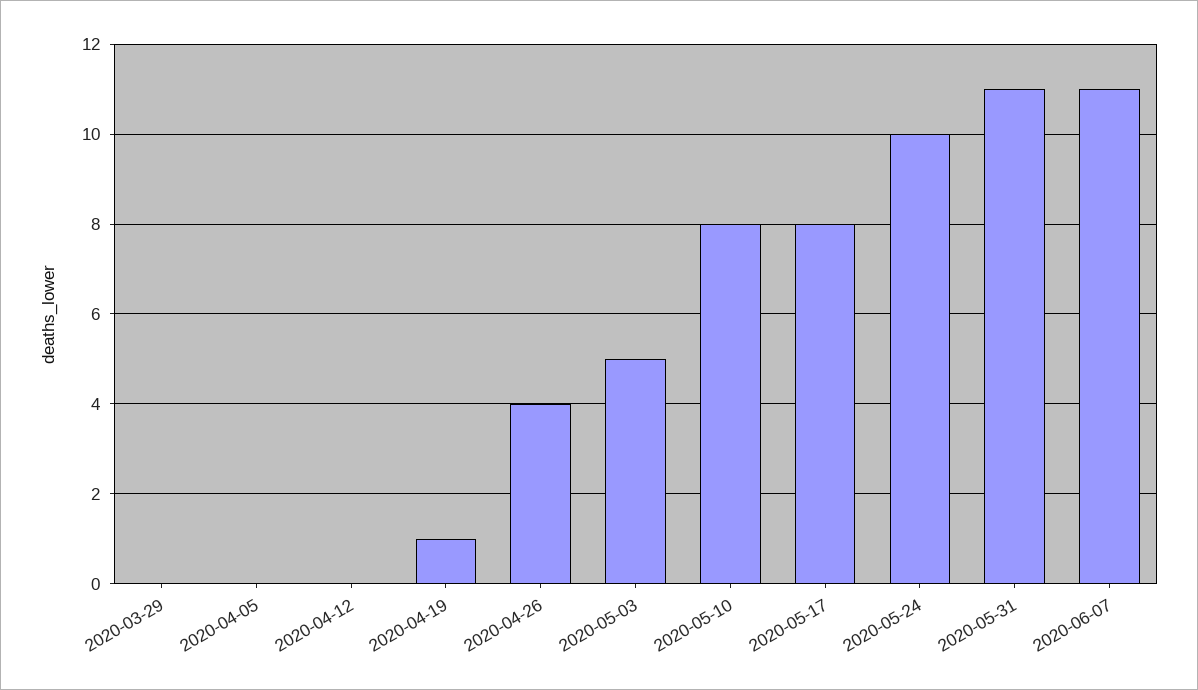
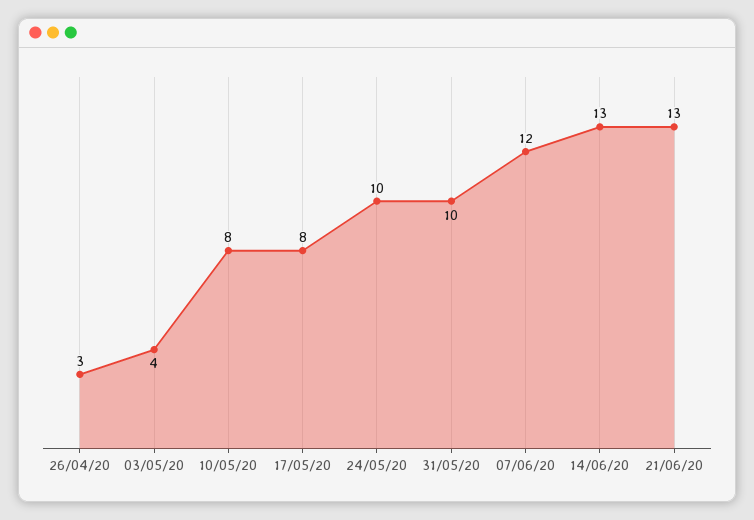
2020-03-29: 0 -> none
2020-04-05: 0 -> none
2020-04-12: 0 -> none
2020-04-19: 1 -> none
2020-04-26: 4 -> 3
2020-05-03: 5 -> 4
2020-05-31: 11 -> 10
2020-06-07: 11 -> 12
14/06/20: none -> 13
21/06/20: none -> 13

